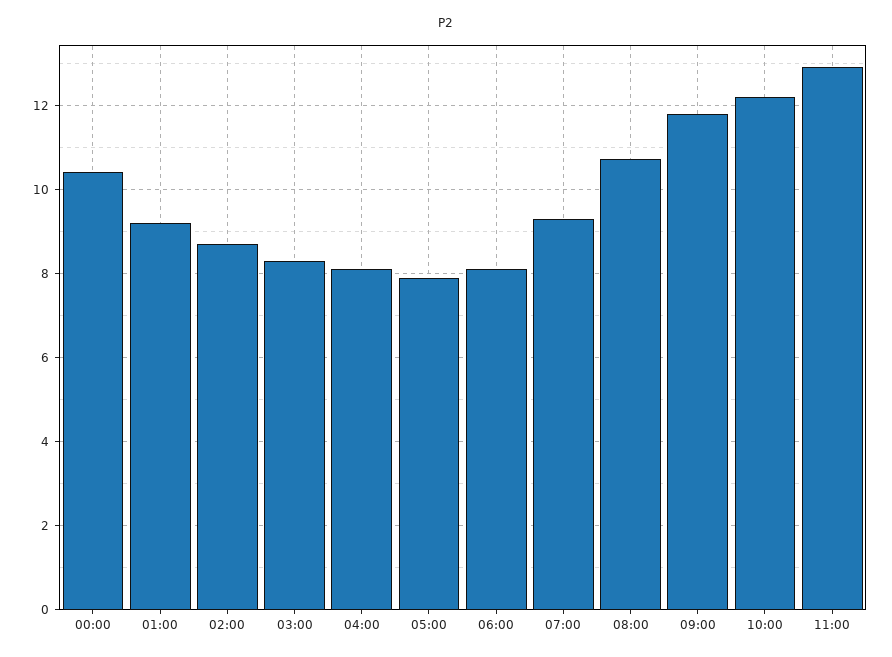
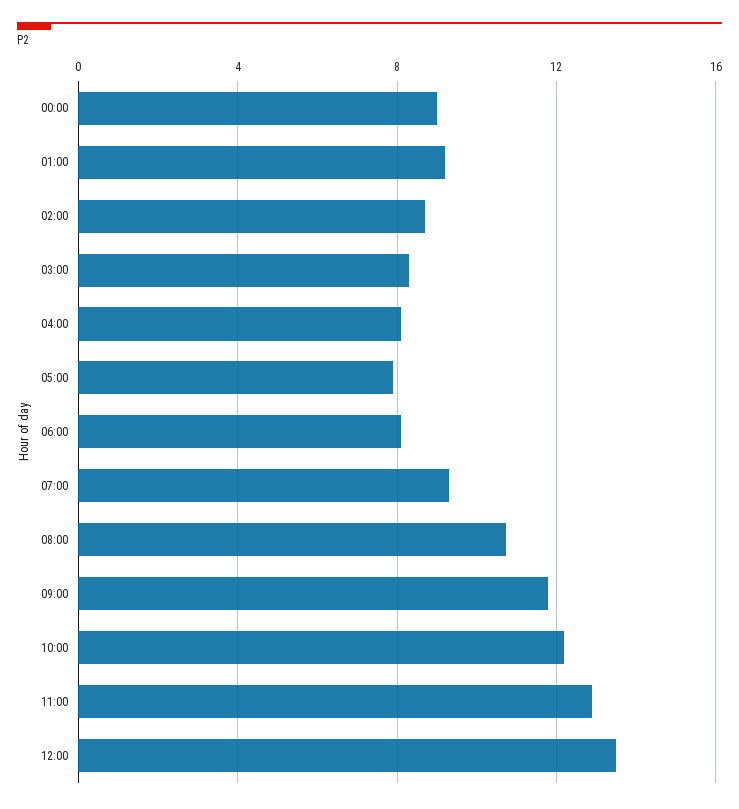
00:00: 10.4 -> 9
12:00: none -> 13.5

